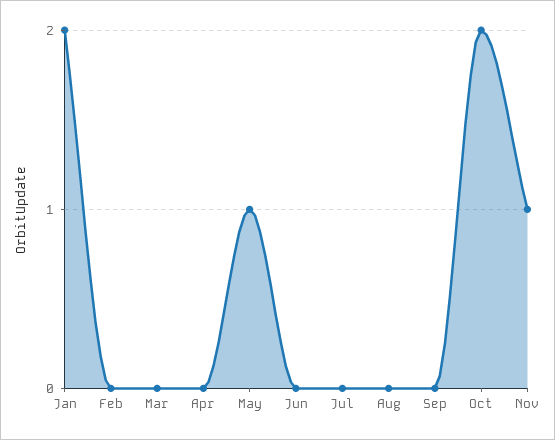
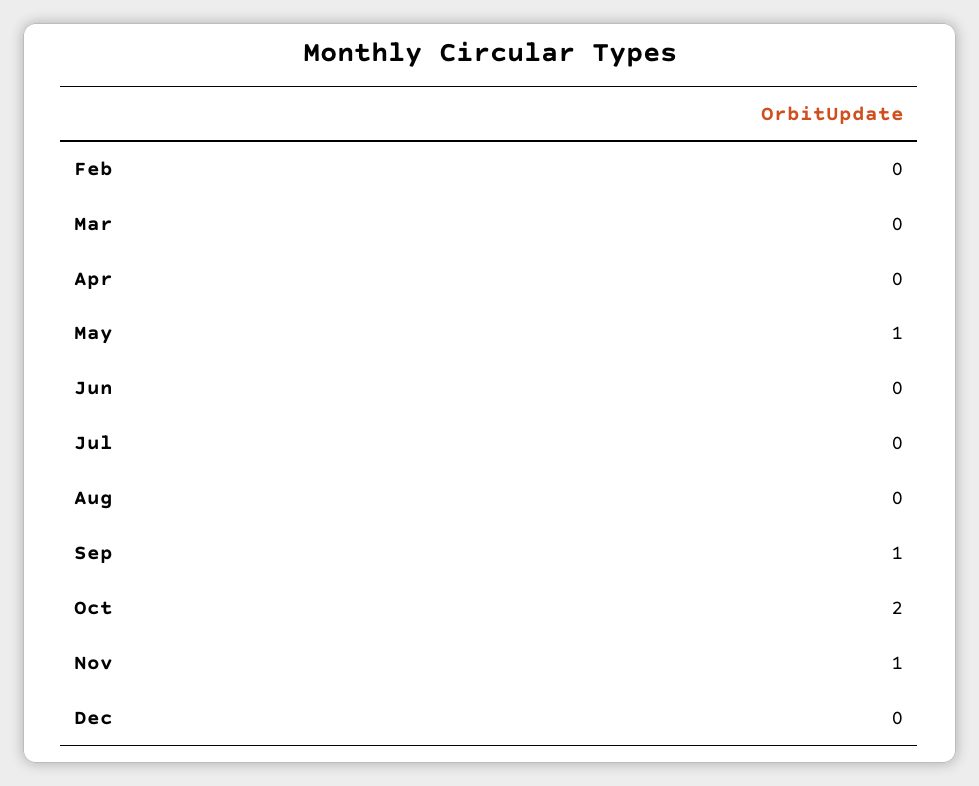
Jan: 2 -> none
Sep: 0 -> 1
Dec: none -> 0

